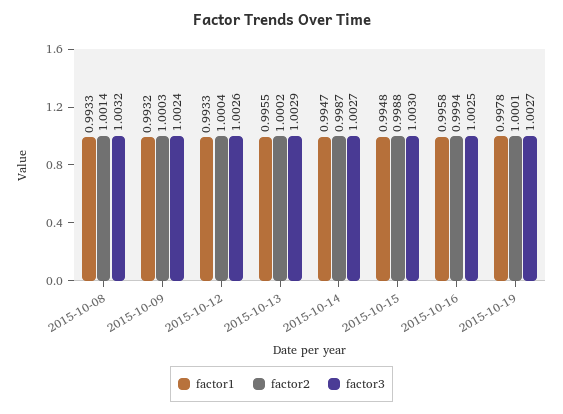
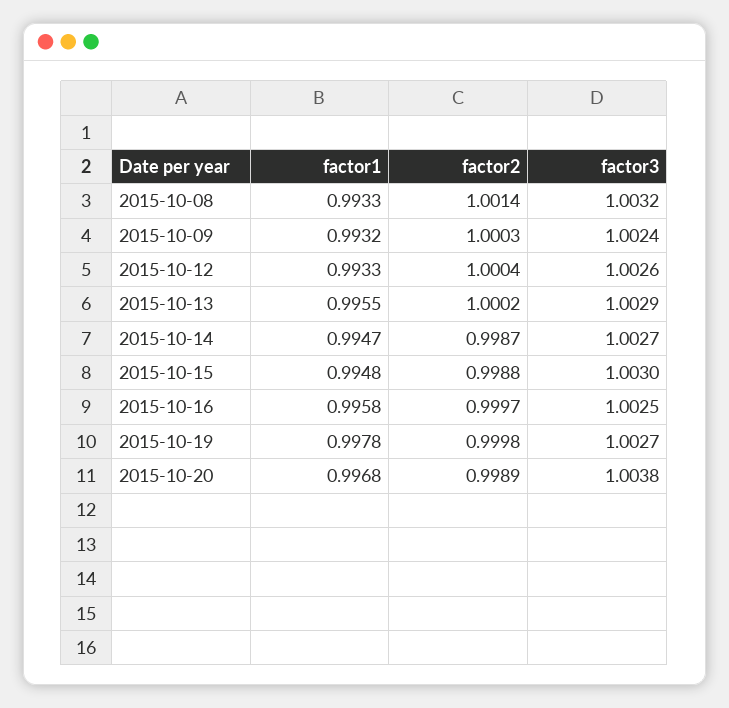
factor2, 2015-10-16: 0.9994 -> 0.9997
factor2, 2015-10-19: 1.0001 -> 0.9998
factor1, 2015-10-20: none -> 0.9968
factor2, 2015-10-20: none -> 0.9989
factor3, 2015-10-20: none -> 1.0038

